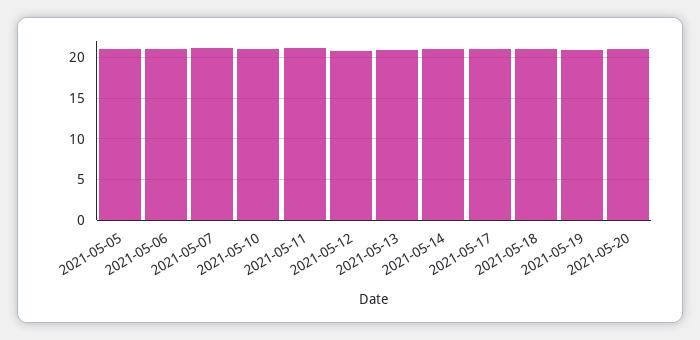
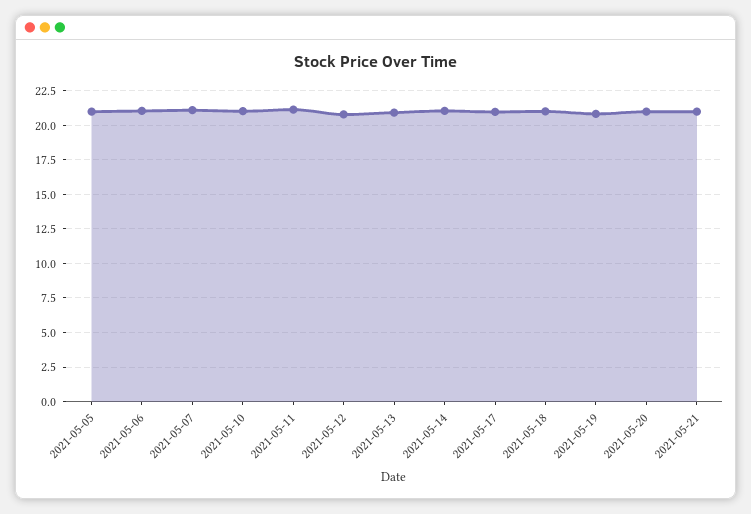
2021-05-21: none -> 21

